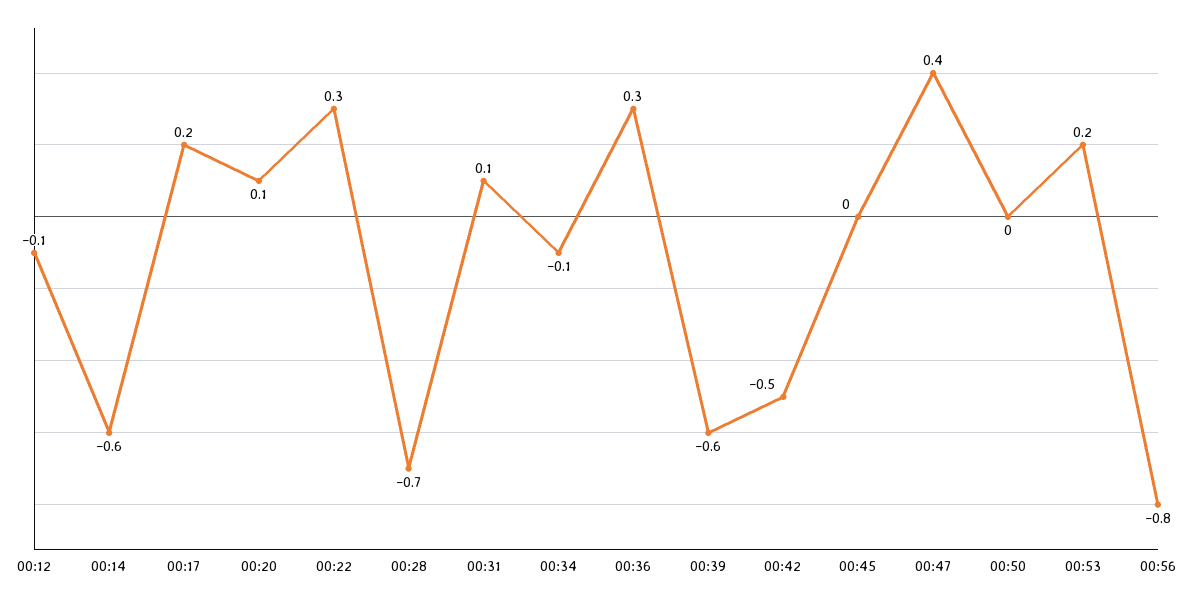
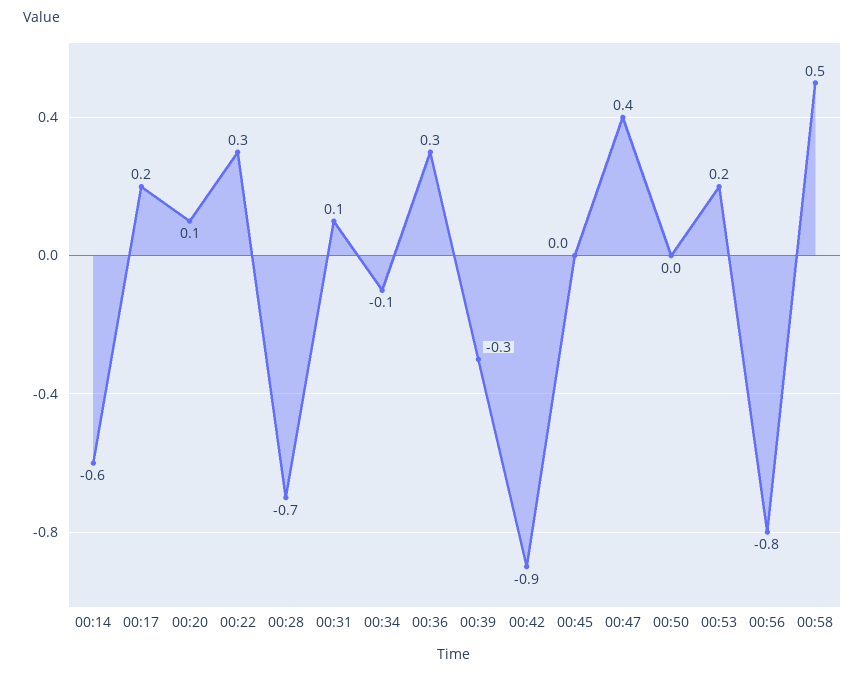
00:12: -0.1 -> none
00:39: -0.6 -> -0.3
00:42: -0.5 -> -0.9
00:58: none -> 0.5

